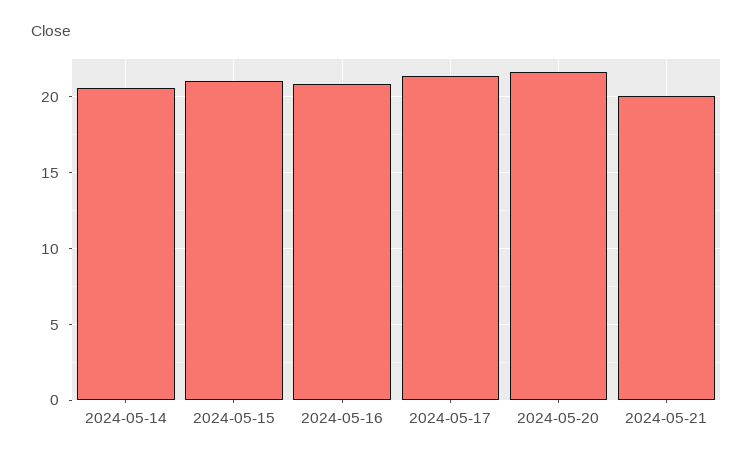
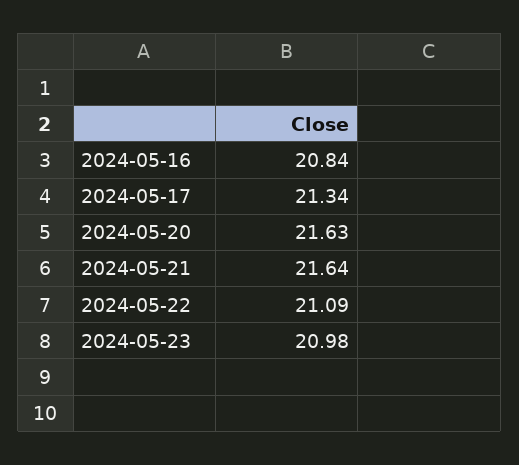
2024-05-14: 20.5 -> none
2024-05-15: 21 -> none
2024-05-21: 20 -> 21.64
2024-05-22: none -> 21.09
2024-05-23: none -> 20.98

